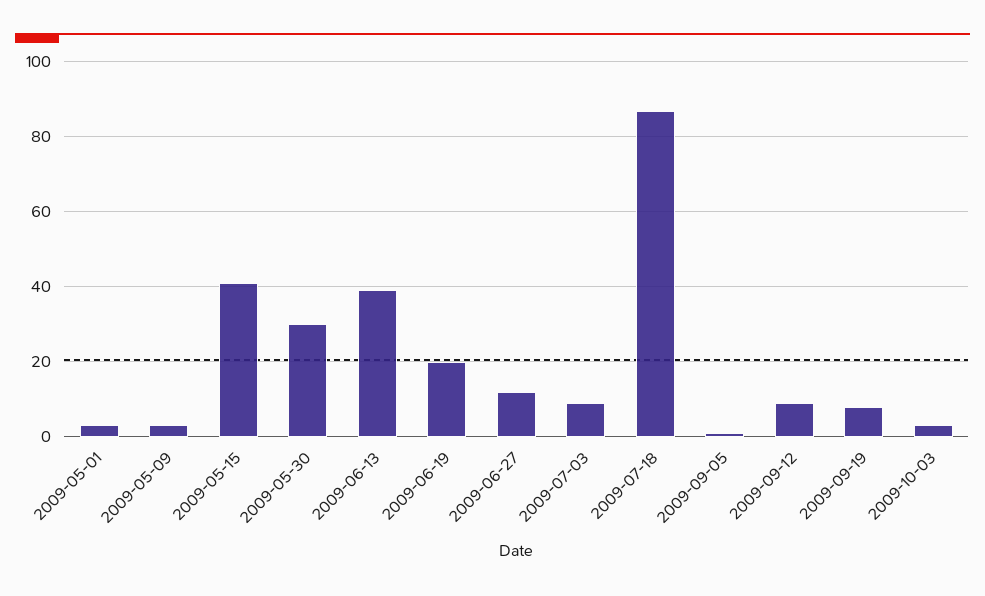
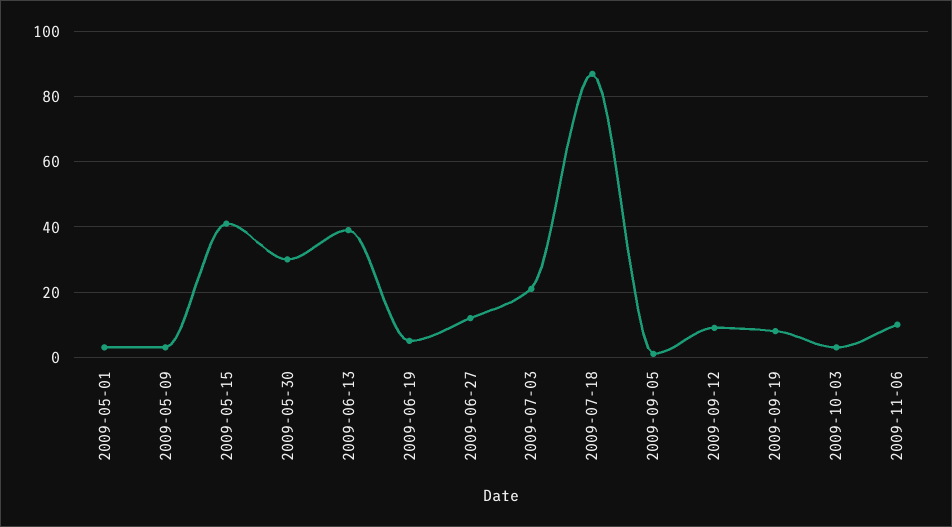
2009-06-19: 20 -> 5
2009-07-03: 10 -> 20
2009-11-06: none -> 10

